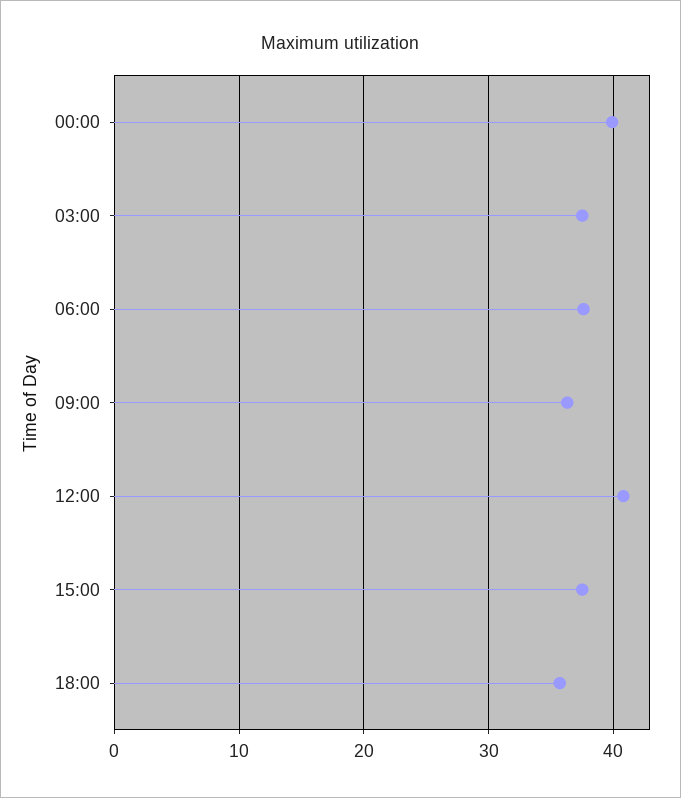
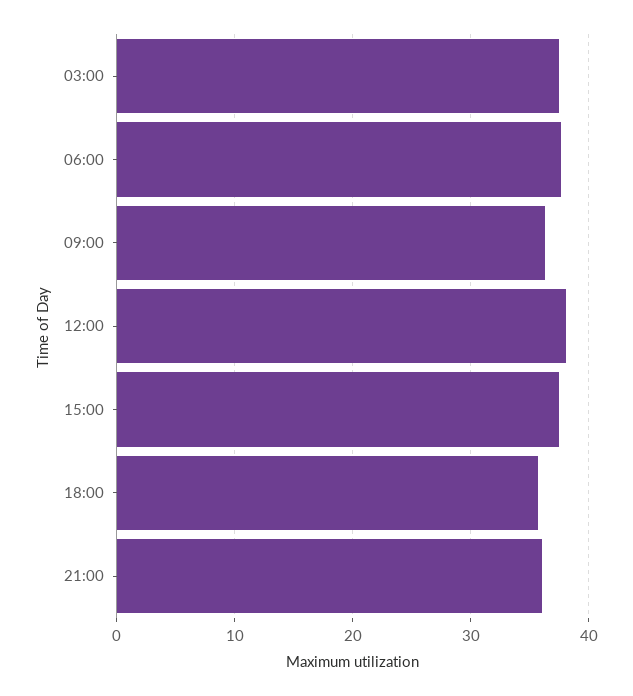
00:00: 40 -> none
12:00: 41 -> 38
21:00: none -> 36

